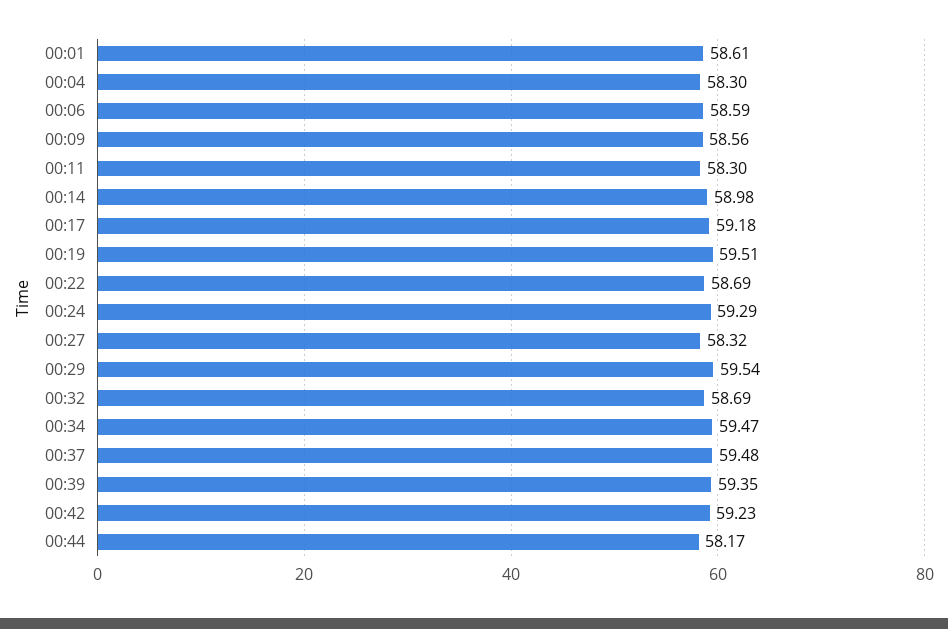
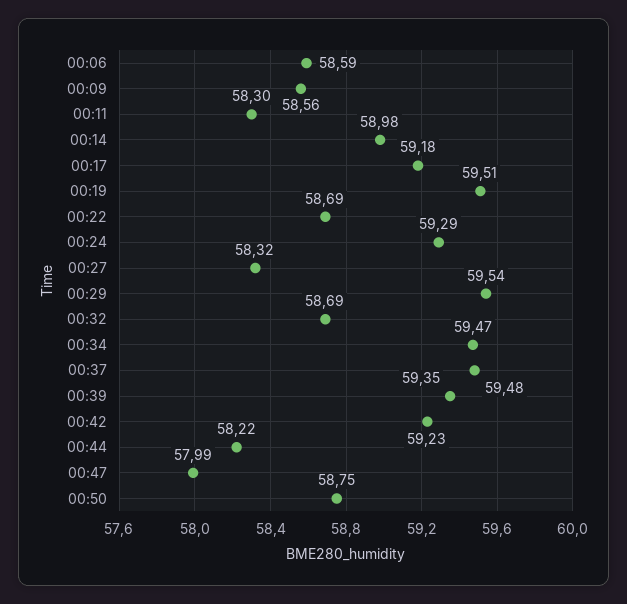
00:01: 58.61 -> none
00:04: 58.3 -> none
00:44: 58.17 -> 58.22
00:47: none -> 57.99
00:50: none -> 58.75

